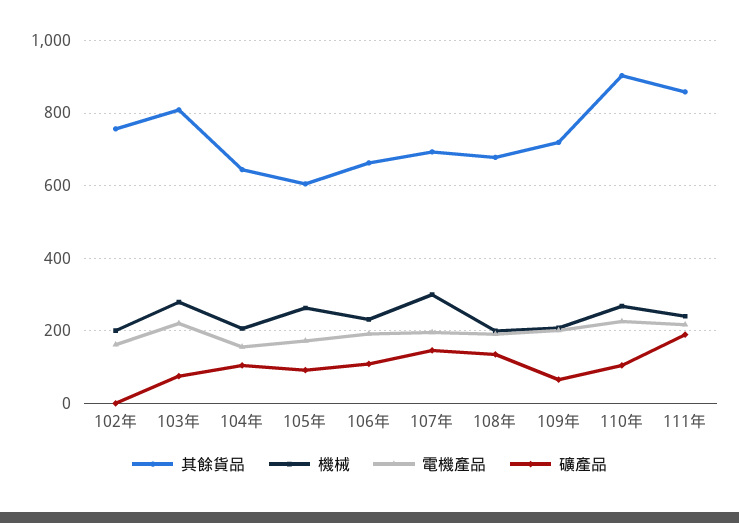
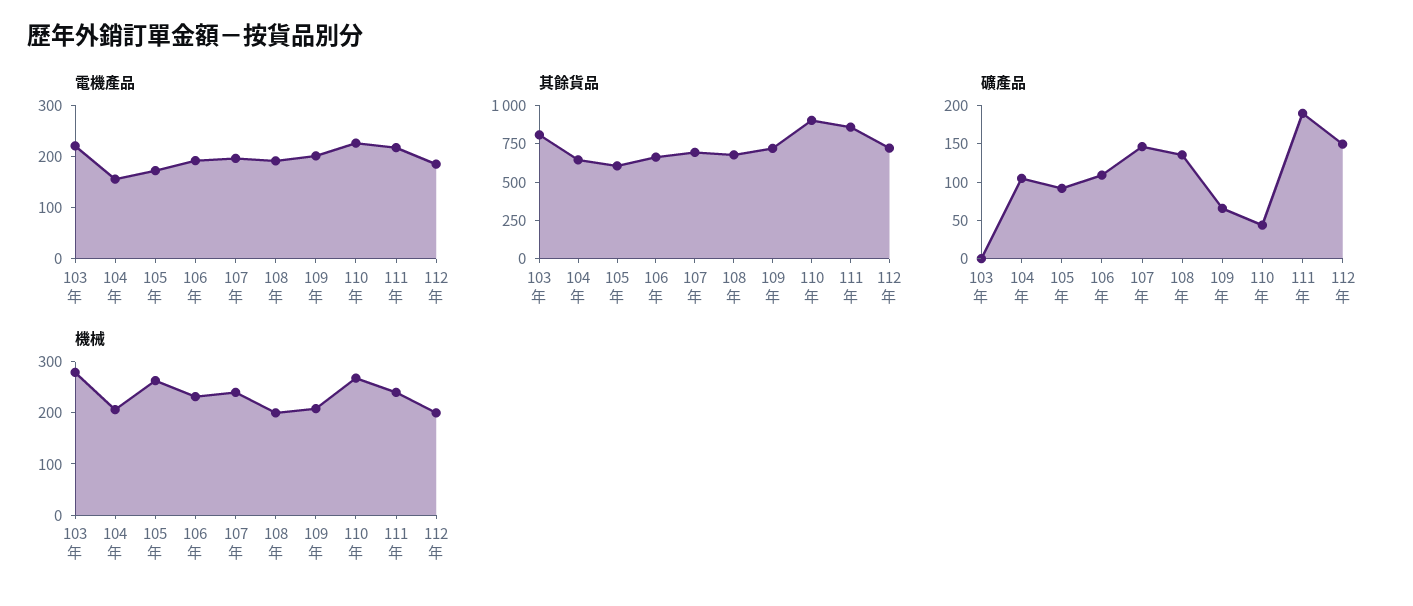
其餘貨品, 102年: 760 -> none
機械, 102年: 200 -> none
電機產品, 102年: 160 -> none
礦產品, 102年: 0 -> none
礦產品, 103年: 80 -> 0
機械, 107年: 300 -> 240
礦產品, 110年: 100 -> 50
電機產品, 112年: none -> 180
其餘貨品, 112年: none -> 750
礦產品, 112年: none -> 150
機械, 112年: none -> 200

